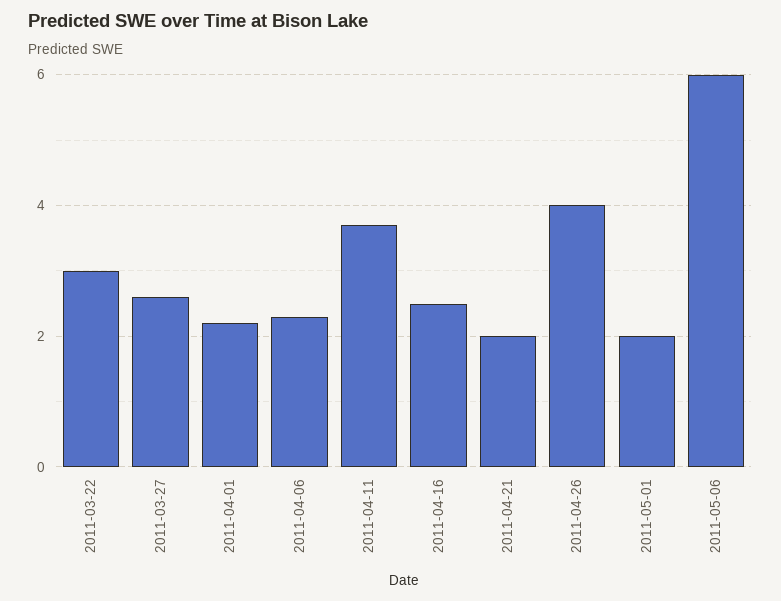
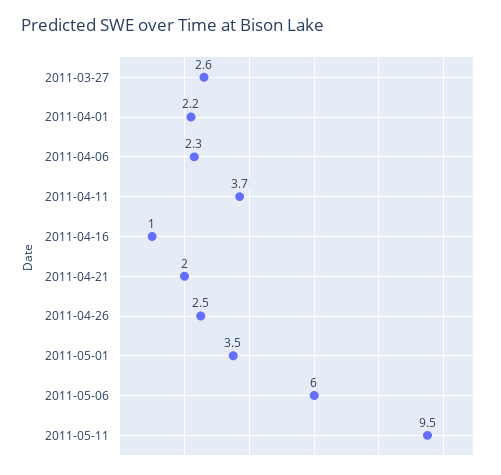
2011-03-22: 3 -> none
2011-04-16: 2.5 -> 1
2011-04-26: 4 -> 2.5
2011-05-01: 2 -> 3.5
2011-05-11: none -> 9.5

